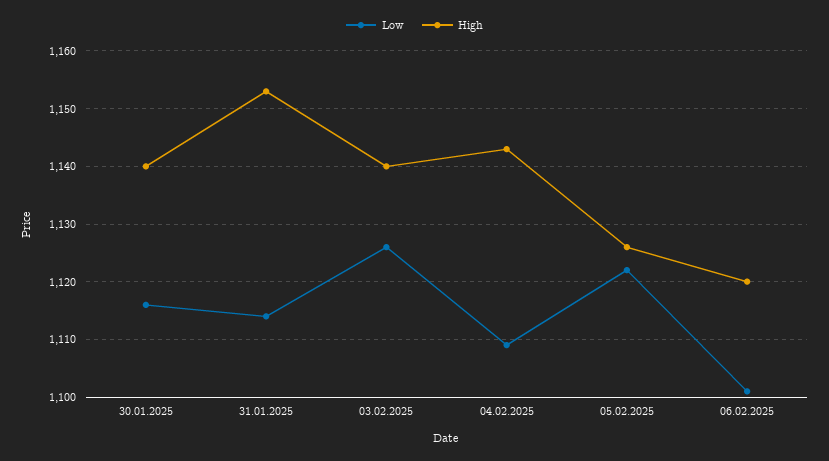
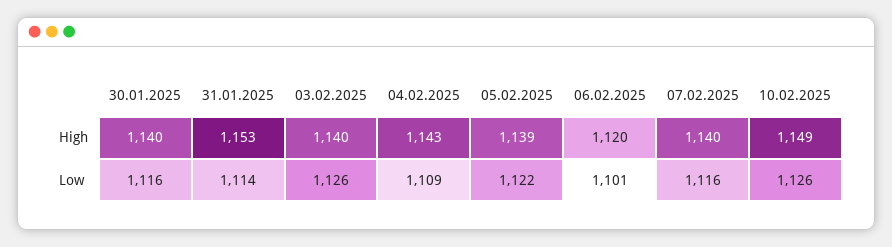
High, 05.02.2025: 1125 -> 1139
High, 07.02.2025: none -> 1140
High, 10.02.2025: none -> 1149
Low, 07.02.2025: none -> 1116
Low, 10.02.2025: none -> 1126

